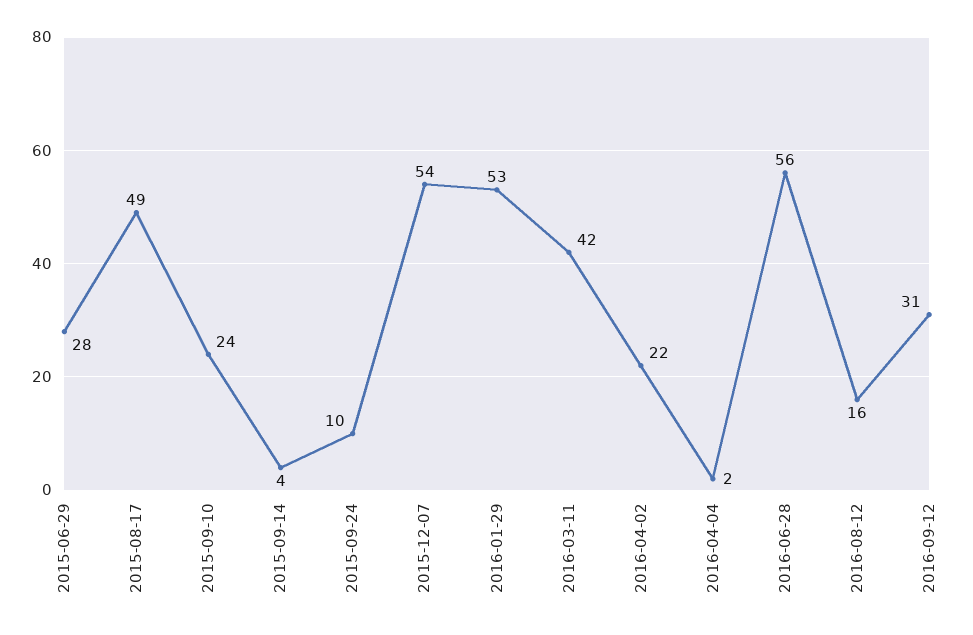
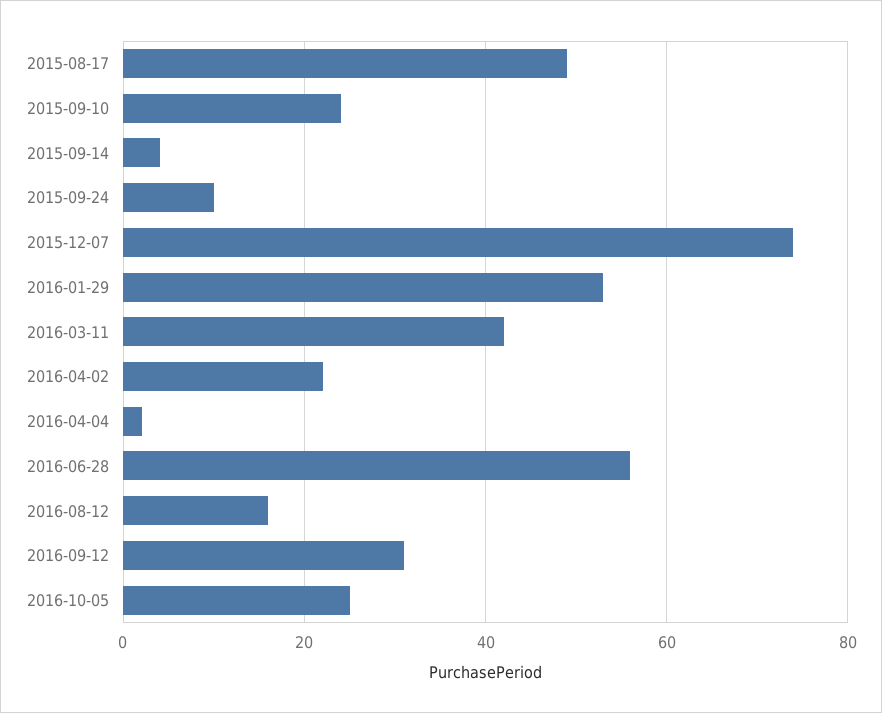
2015-06-29: 28 -> none
2015-12-07: 54 -> 75
2016-10-05: none -> 25

